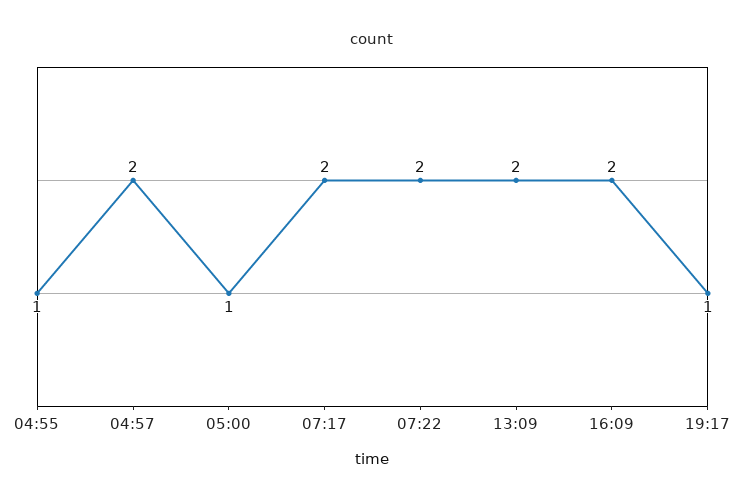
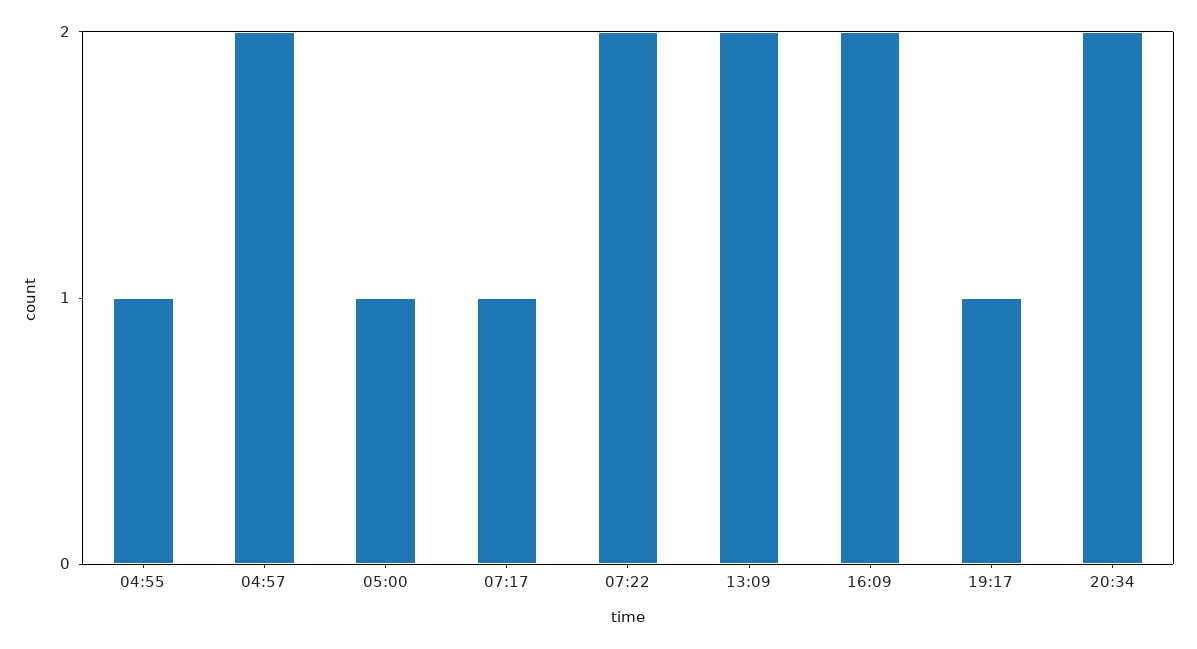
07:17: 2 -> 1
20:34: none -> 2

